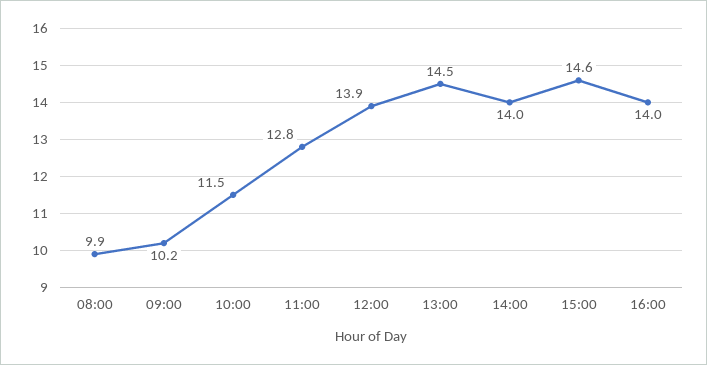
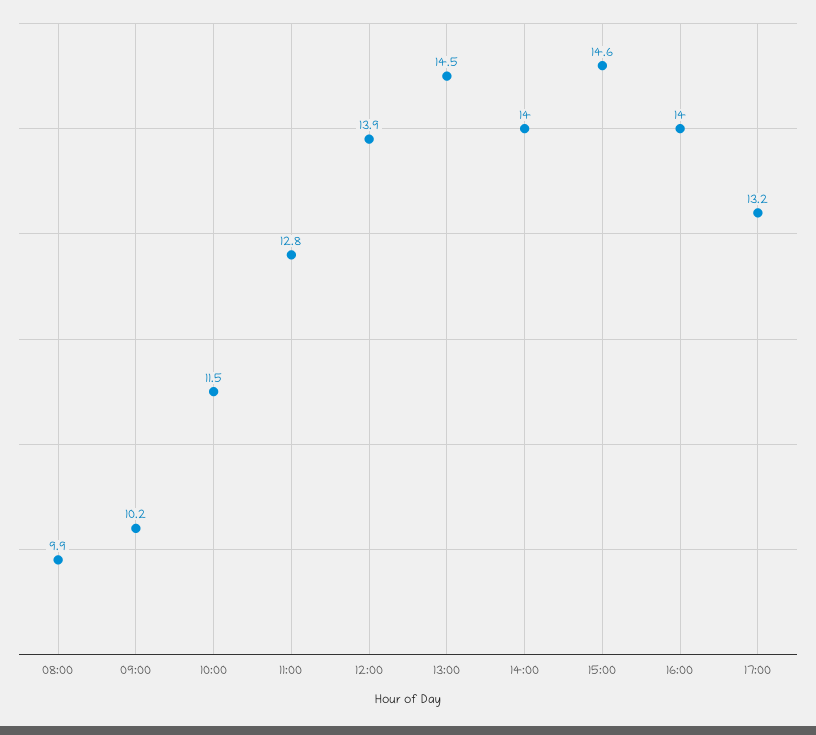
17:00: none -> 13.2

